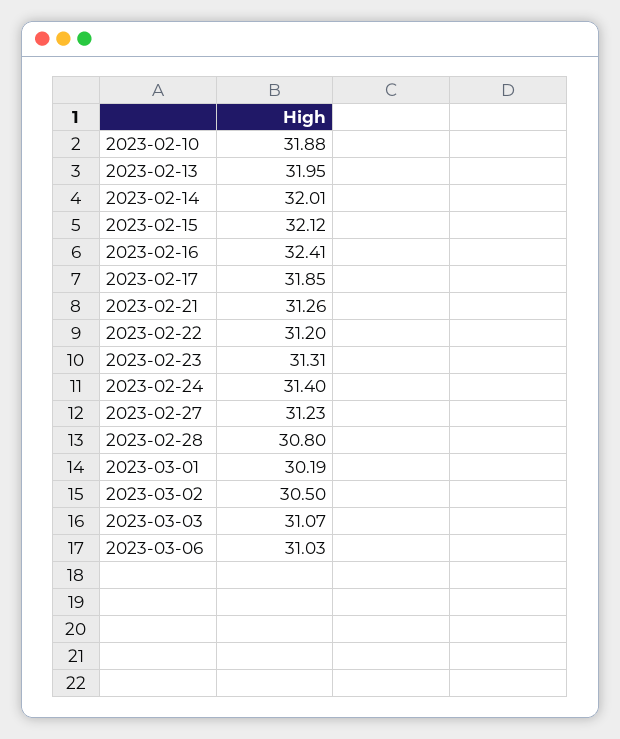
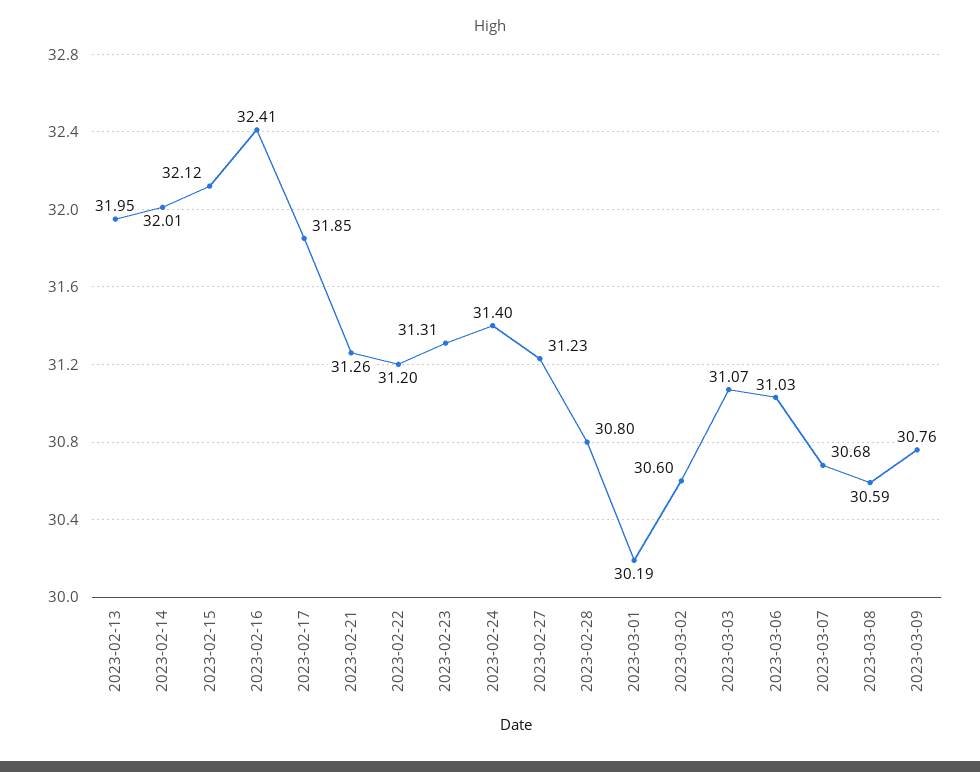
2023-02-10: 31.88 -> none
2023-03-02: 30.5 -> 30.6
2023-03-07: none -> 30.68
2023-03-08: none -> 30.59
2023-03-09: none -> 30.76

